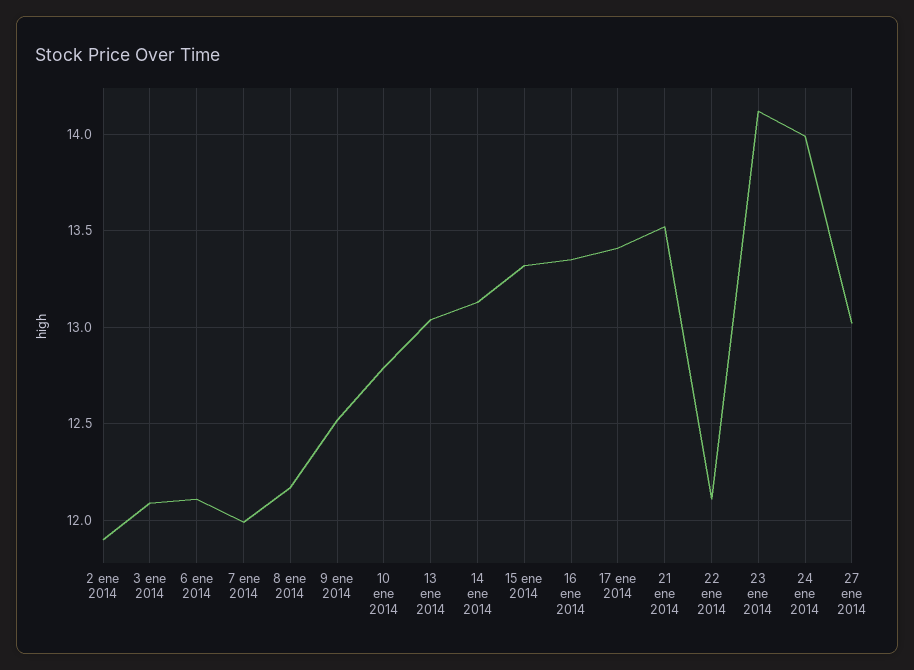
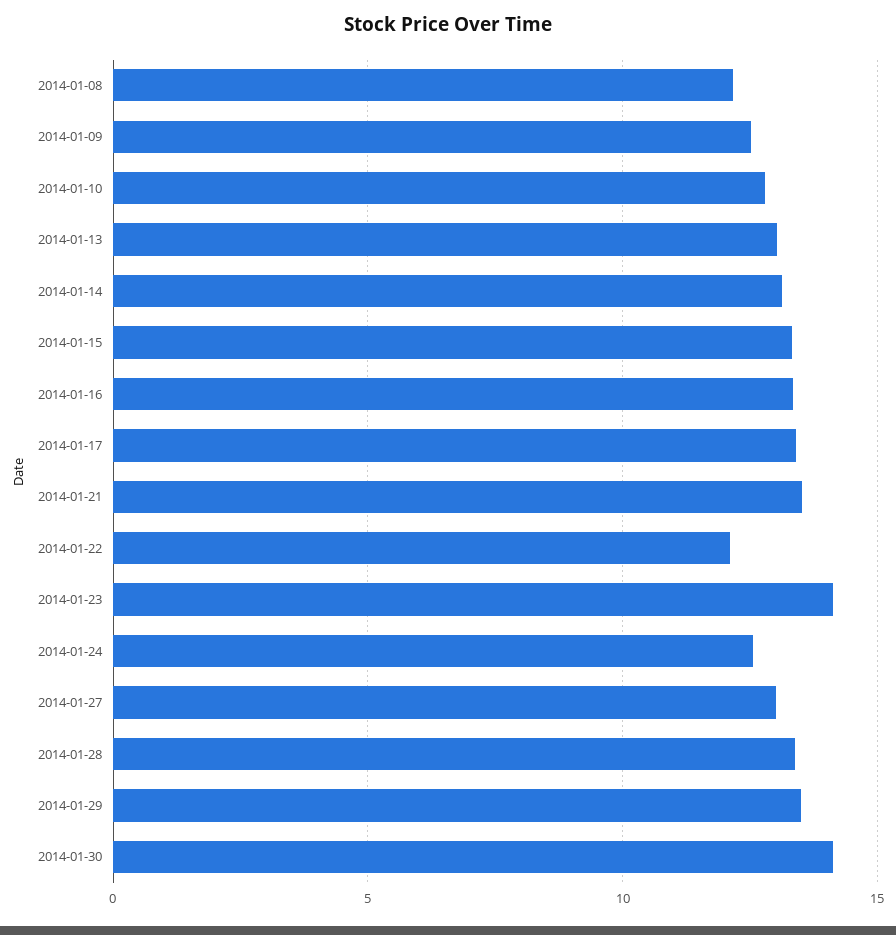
2 ene 2014: 11.9 -> none
3 ene 2014: 12.1 -> none
6 ene 2014: 12.1 -> none
7 ene 2014: 12 -> none
24 ene 2014: 14 -> 12.5
2014-01-28: none -> 13.5
2014-01-29: none -> 13.5
2014-01-30: none -> 14

